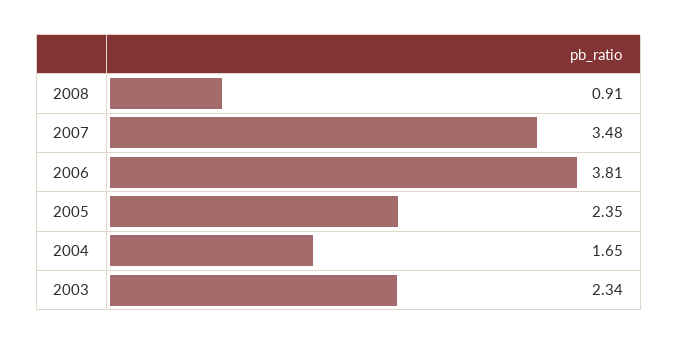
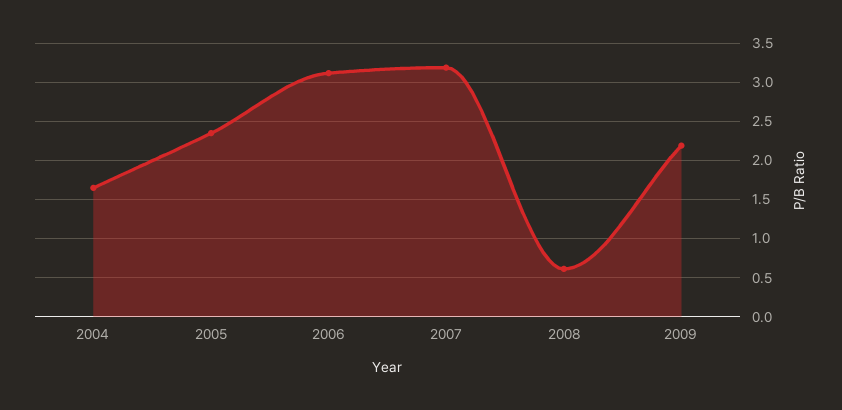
2008: 0.91 -> 0.6
2007: 3.48 -> 3.2
2006: 3.81 -> 3.1
2003: 2.34 -> none
2009: none -> 2.2

